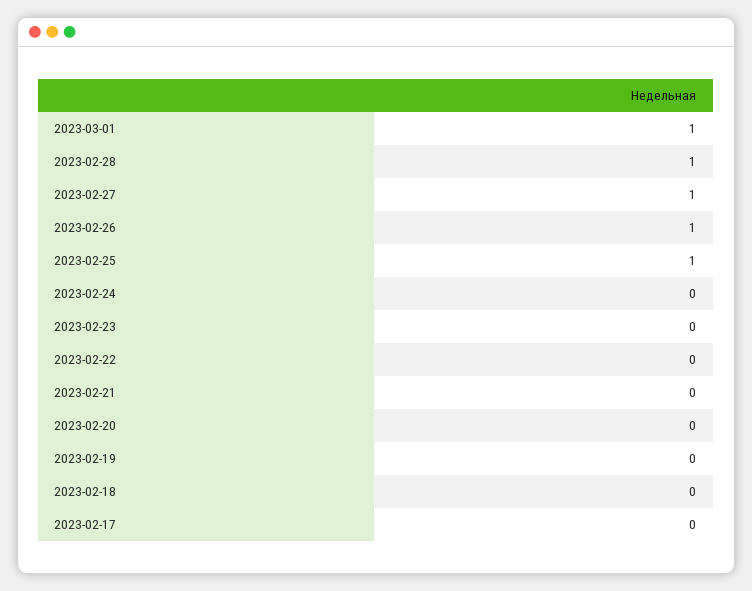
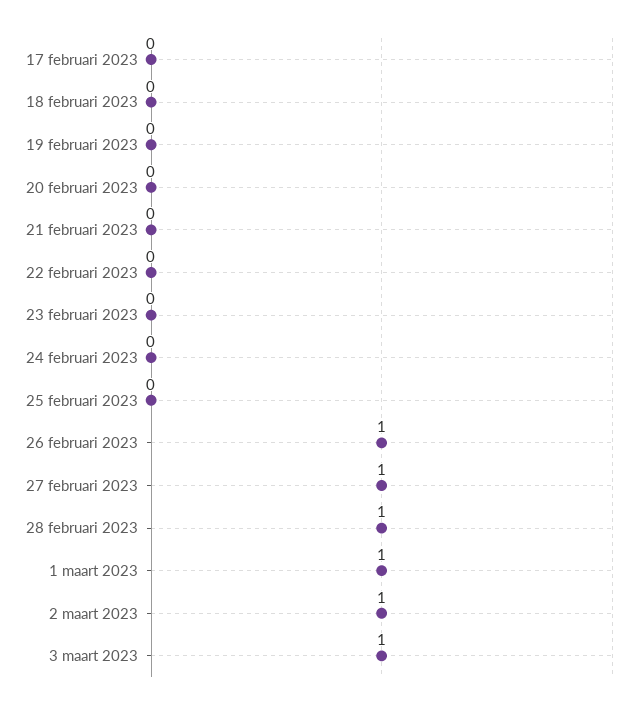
2023-02-25: 1 -> 0
2 maart 2023: none -> 1
3 maart 2023: none -> 1

